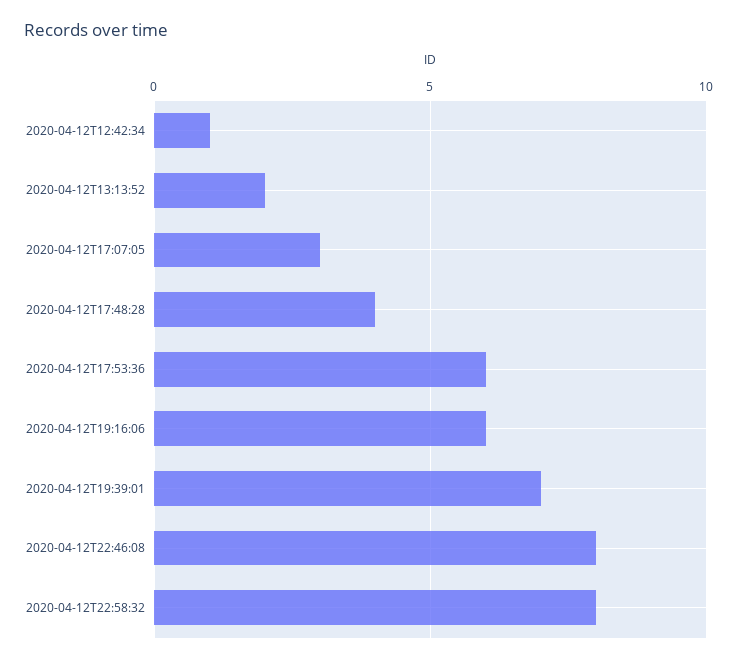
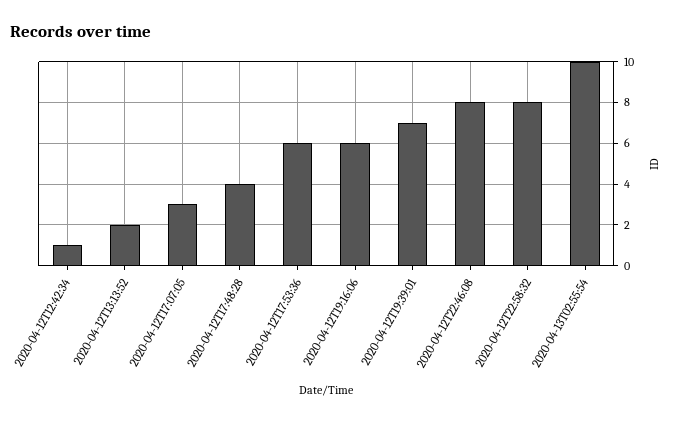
2020-04-13T02:55:54: none -> 10

